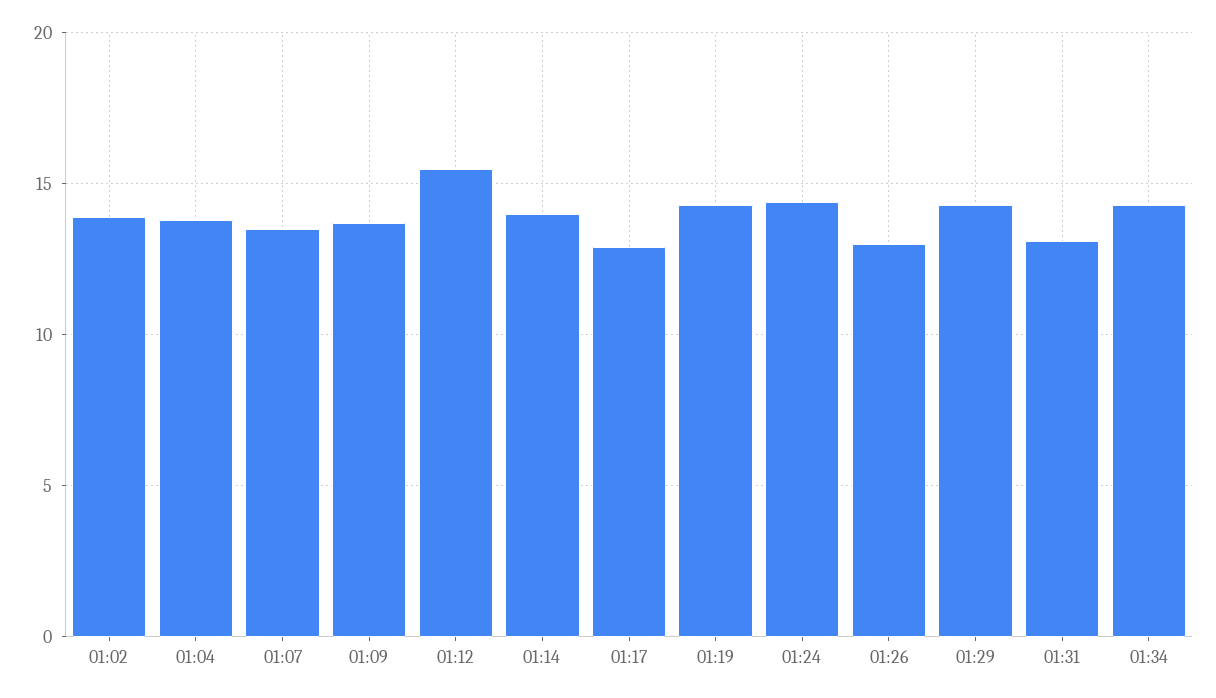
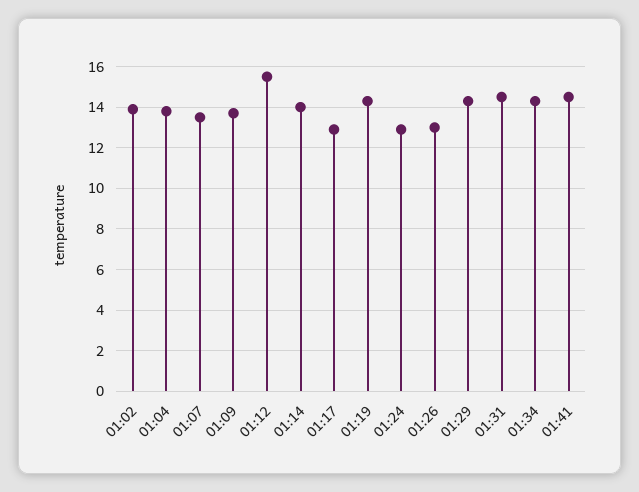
01:24: 14.5 -> 13
01:31: 13 -> 14.5
01:41: none -> 14.5

